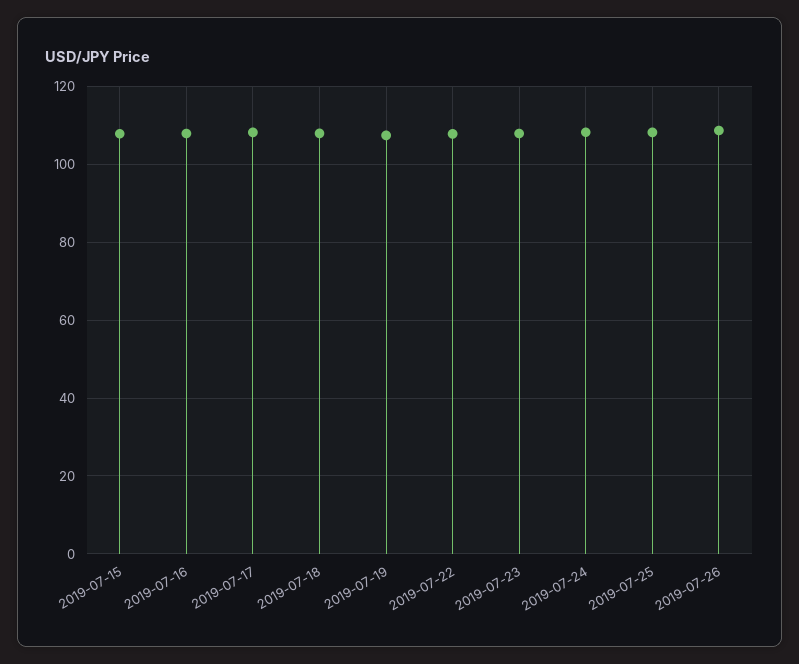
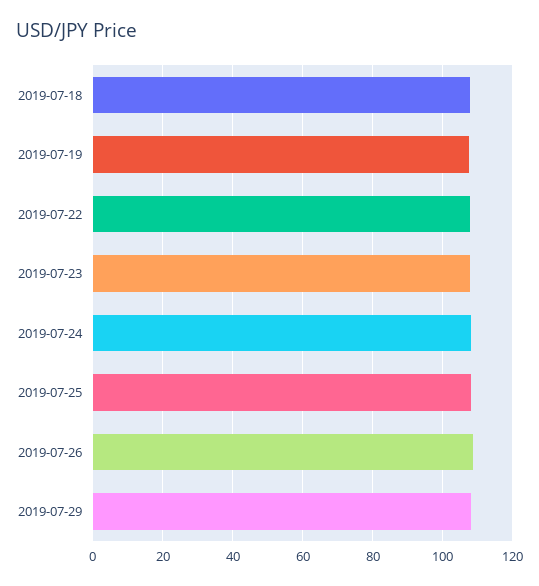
2019-07-15: 108 -> none
2019-07-16: 108 -> none
2019-07-17: 108 -> none
2019-07-29: none -> 108

